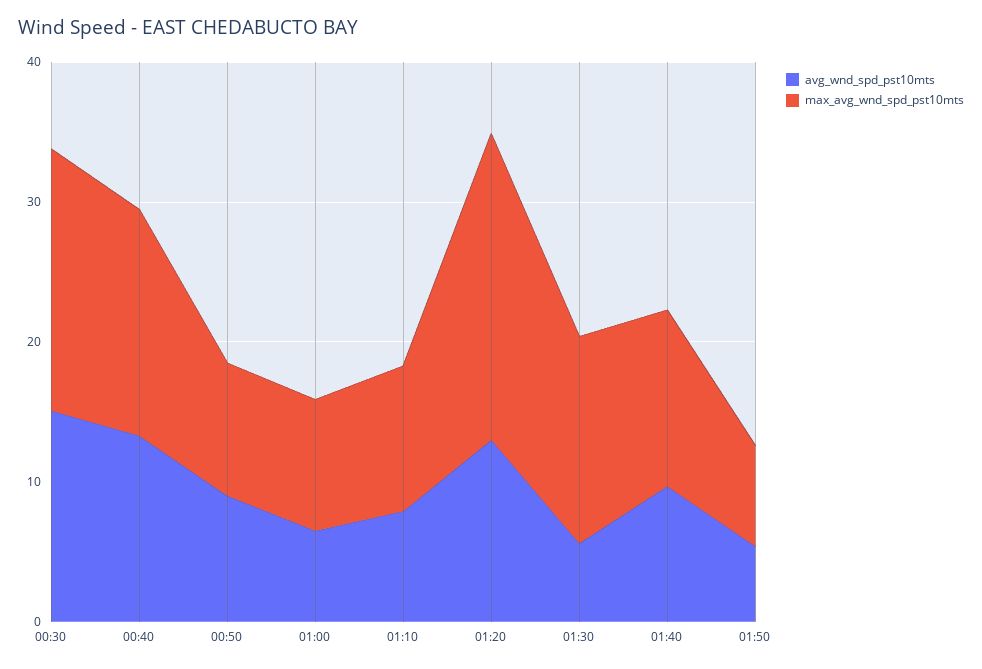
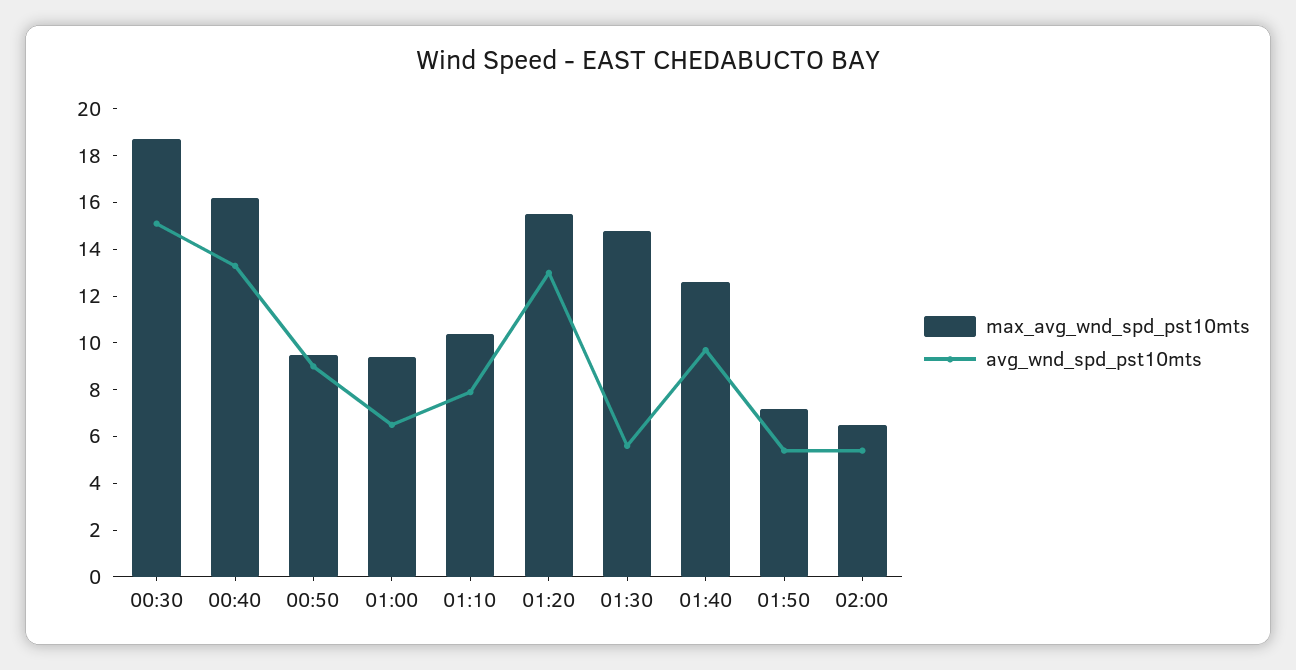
max_avg_wnd_spd_pst10mts, 01:20: 22 -> 15.5
max_avg_wnd_spd_pst10mts, 02:00: none -> 6.5
avg_wnd_spd_pst10mts, 02:00: none -> 5.5

